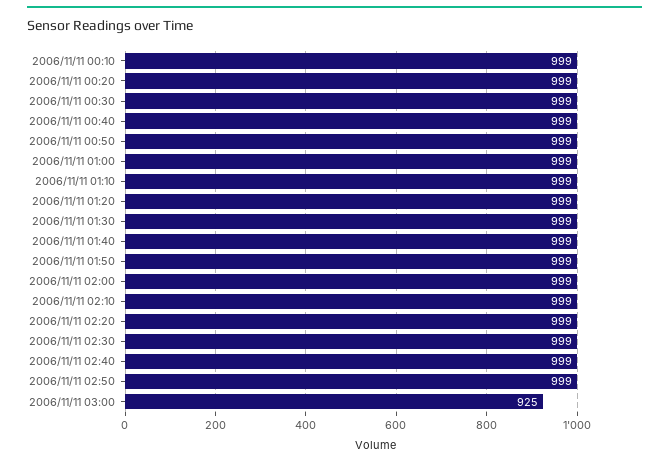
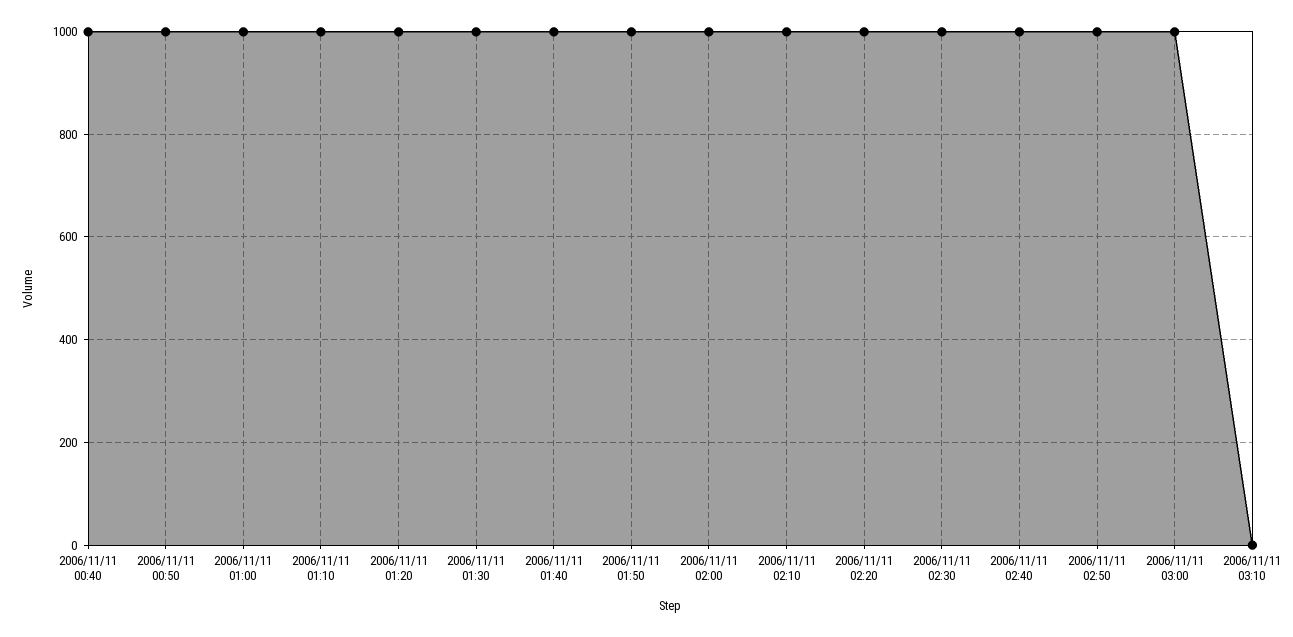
2006/11/11 00:10: 999 -> none
2006/11/11 00:20: 999 -> none
2006/11/11 00:30: 999 -> none
2006/11/11 03:00: 925 -> 1000
2006/11/11 03:10: none -> 0

